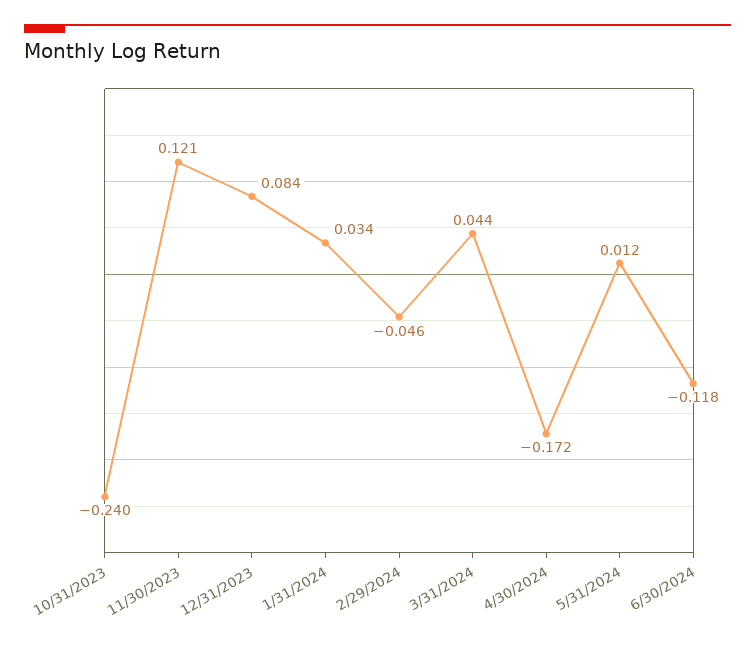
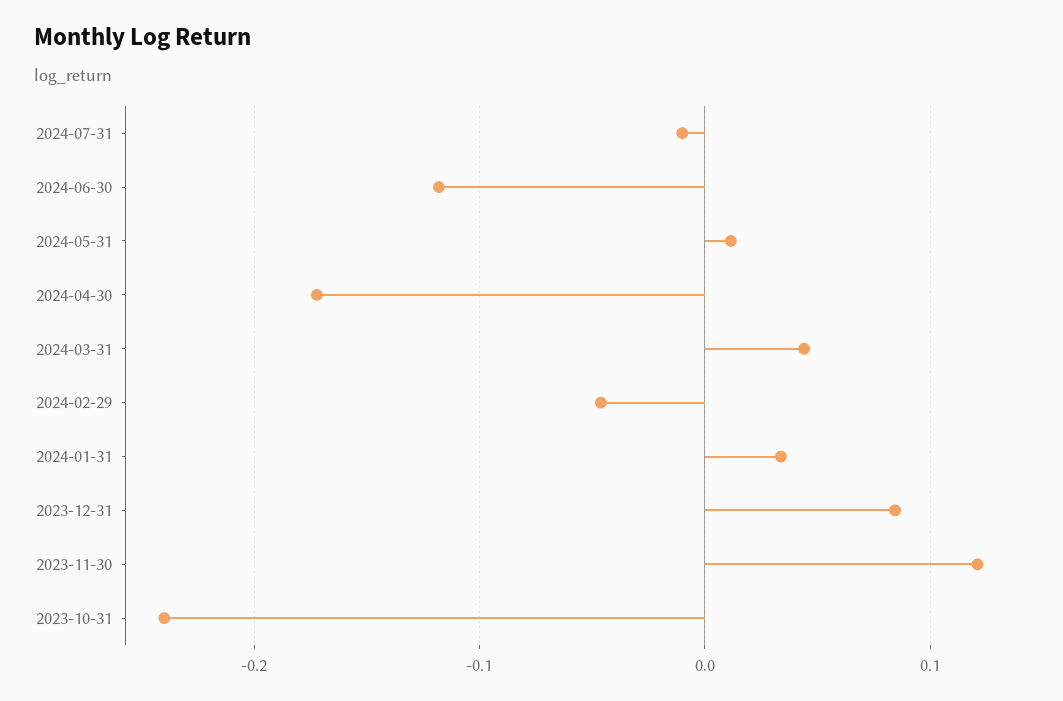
2024-07-31: none -> -0.01

